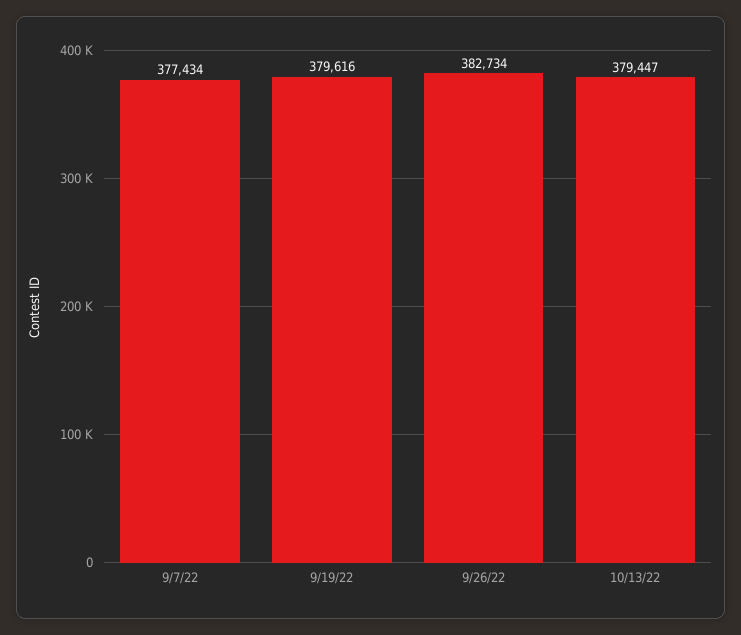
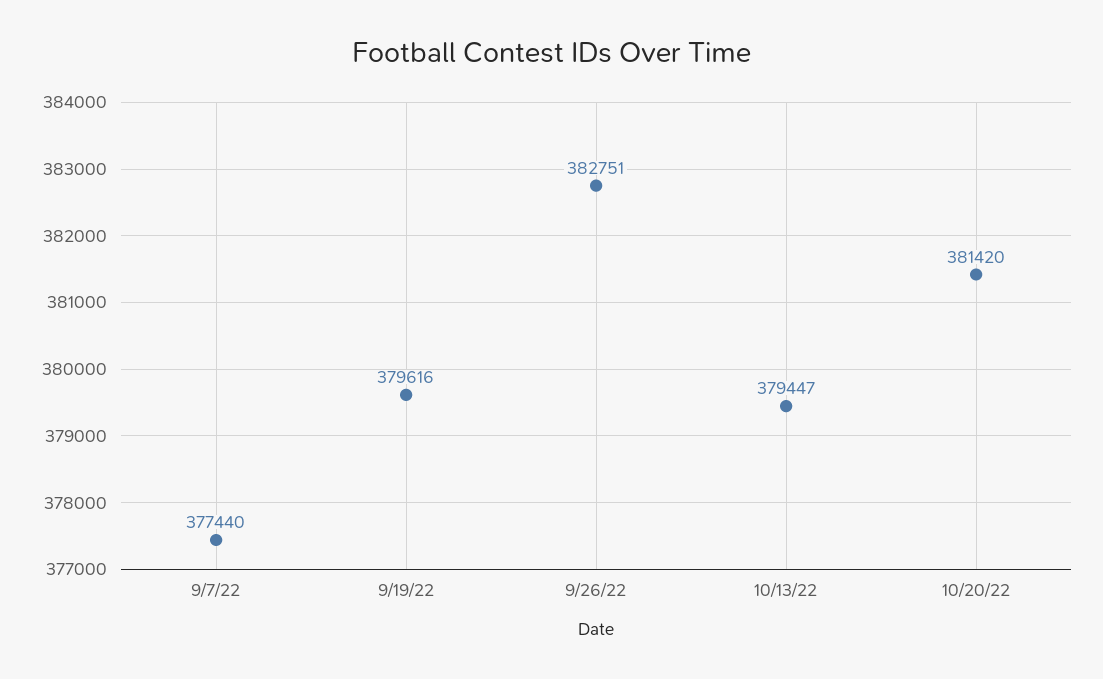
9/7/22: 377434 -> 377440
9/26/22: 382734 -> 382751
10/20/22: none -> 381420

